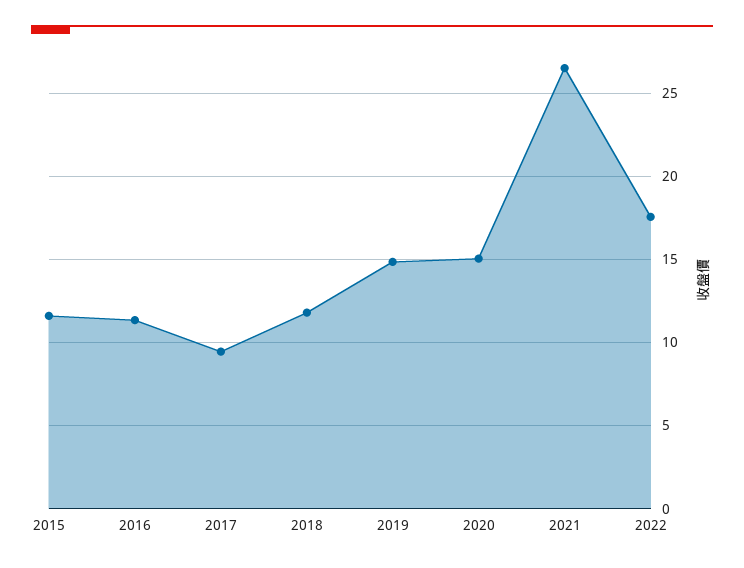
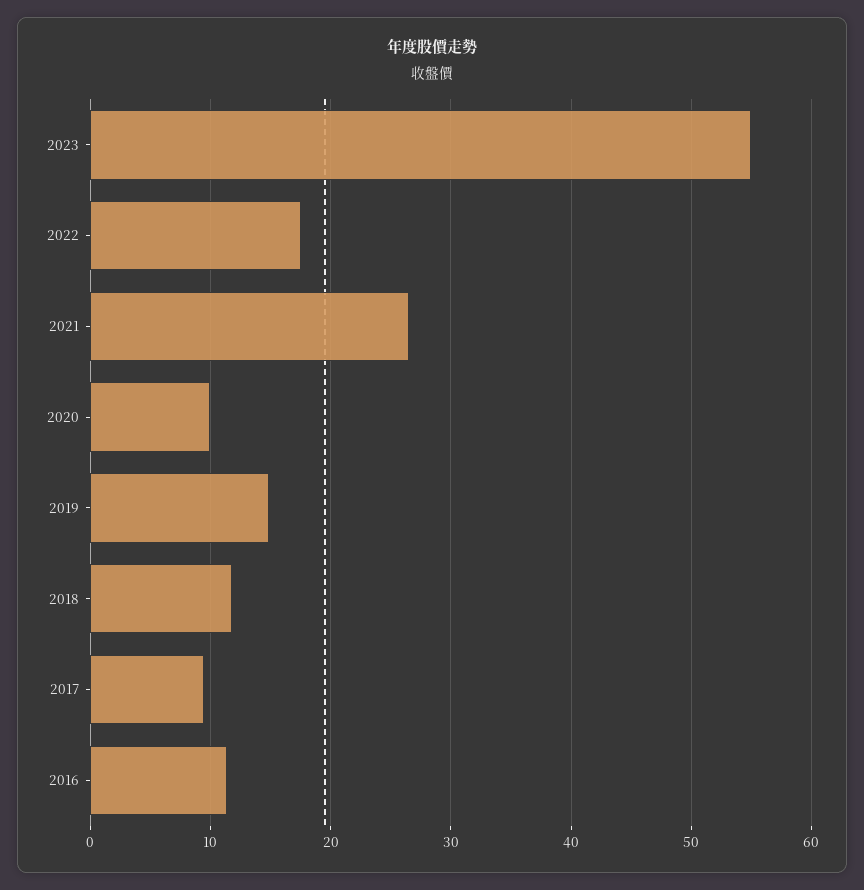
2015: 11.5 -> none
2020: 15 -> 10
2023: none -> 55

